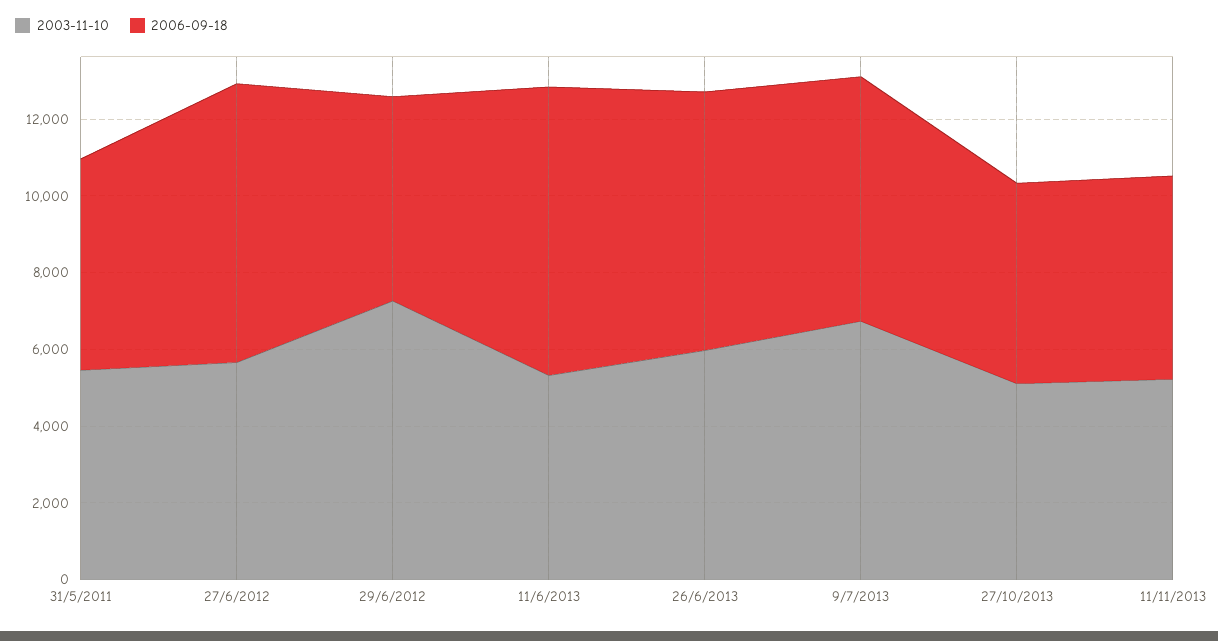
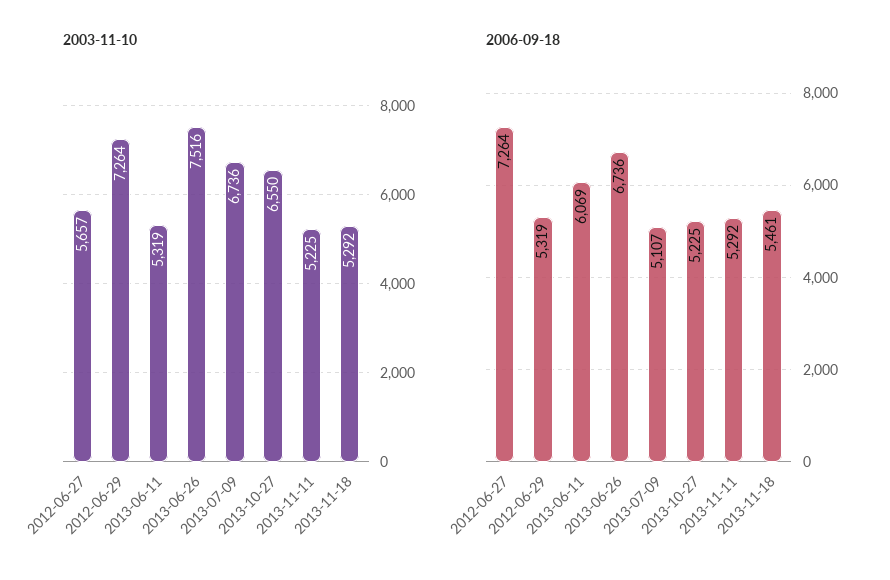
2003-11-10, 31/5/2011: 5500 -> none
2006-09-18, 31/5/2011: 5500 -> none
2006-09-18, 11/6/2013: 7500 -> 6069
2003-11-10, 26/6/2013: 6000 -> 7516
2006-09-18, 9/7/2013: 6500 -> 5107
2003-11-10, 27/10/2013: 5000 -> 6550
2003-11-10, 2013-11-18: none -> 5292
2006-09-18, 2013-11-18: none -> 5461

